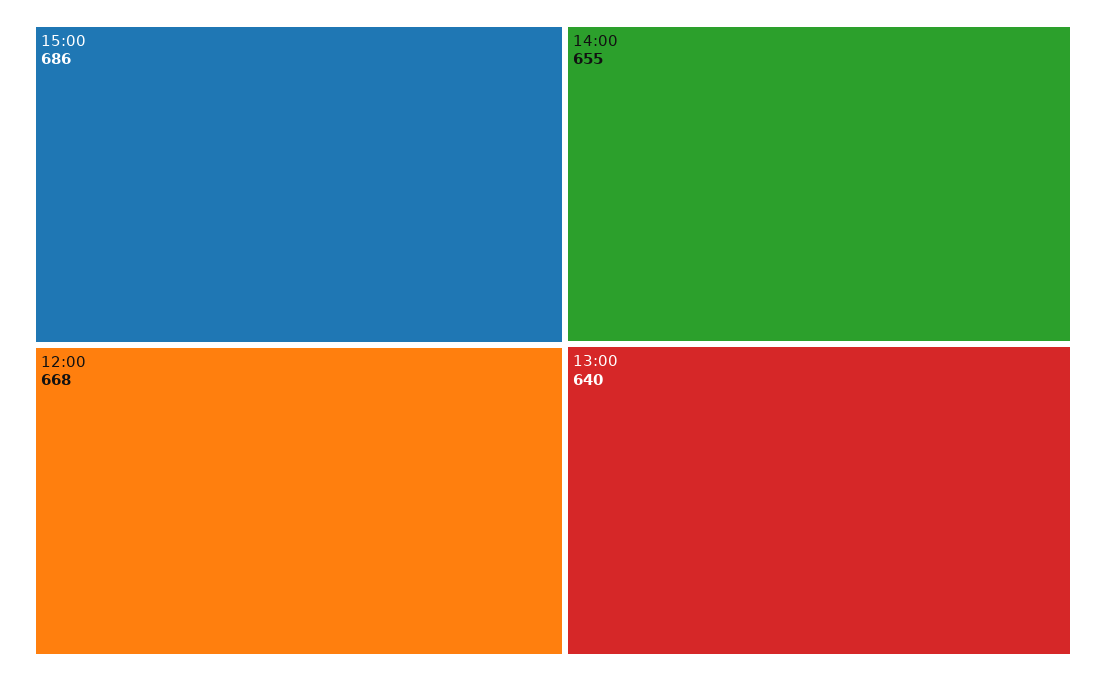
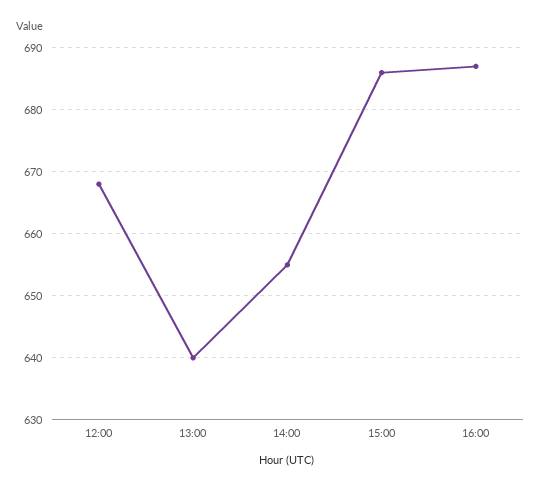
16:00: none -> 687

